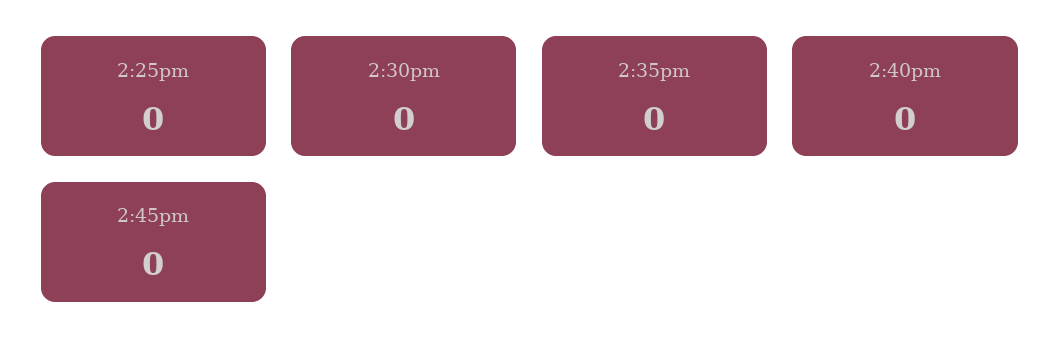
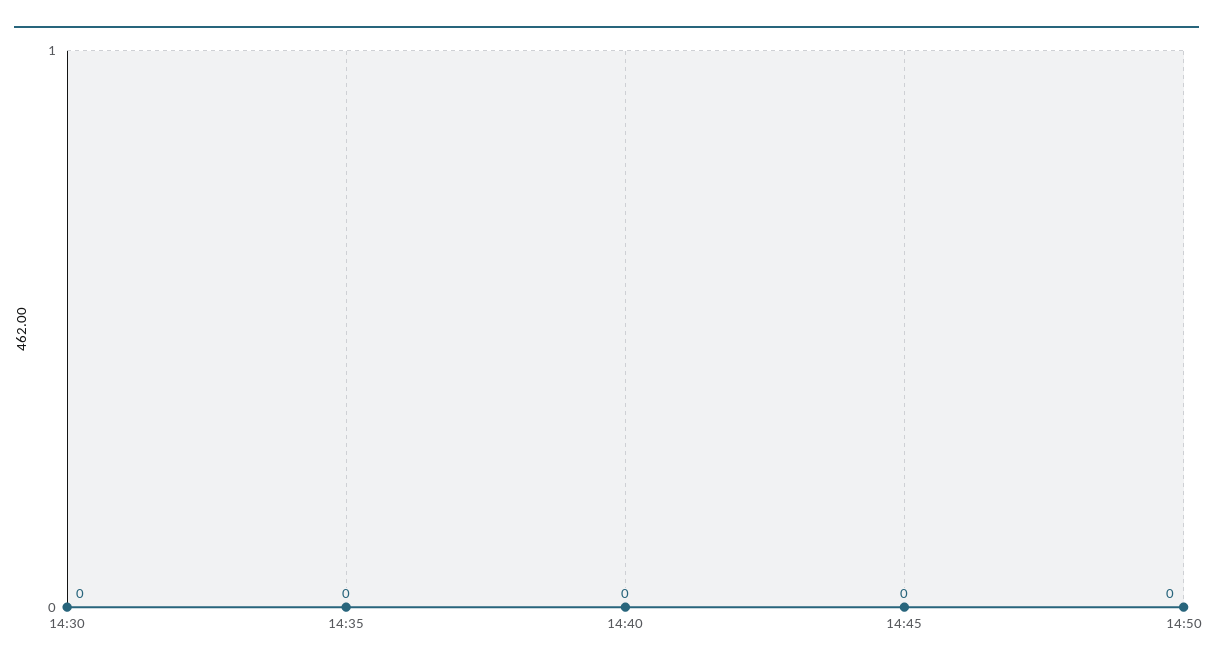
2:25pm: 0 -> none
14:50: none -> 0

